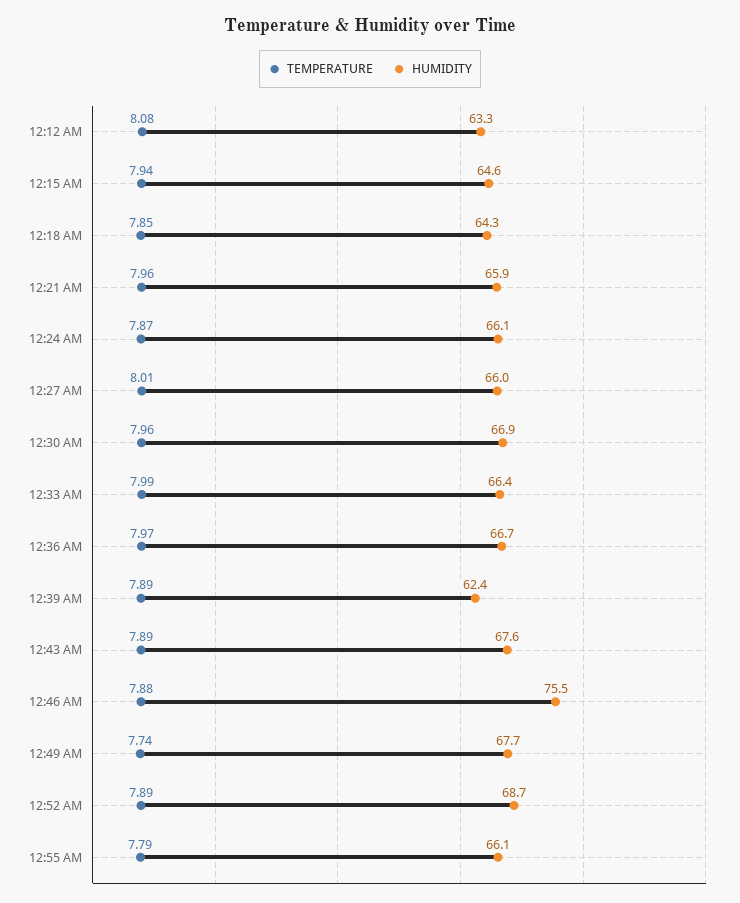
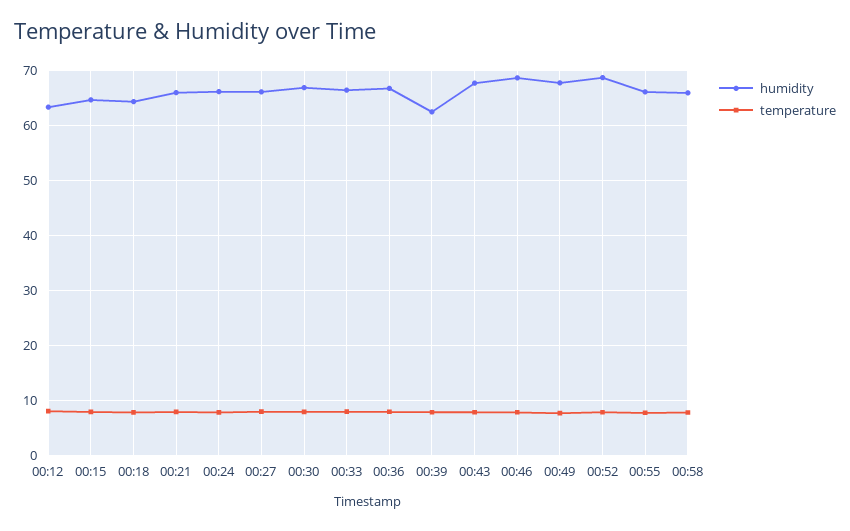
HUMIDITY, 12:46 AM: 75.5 -> 68
HUMIDITY, 00:58: none -> 66
TEMPERATURE, 00:58: none -> 8

